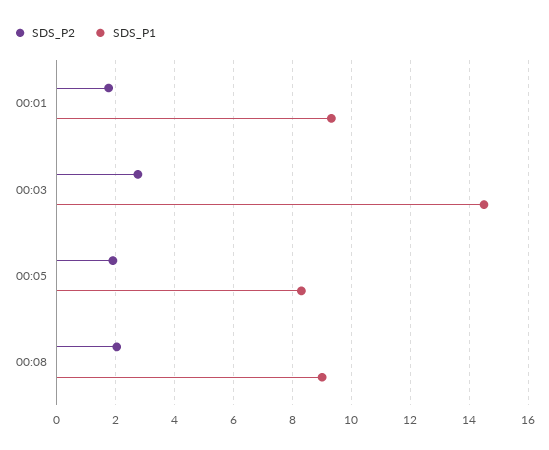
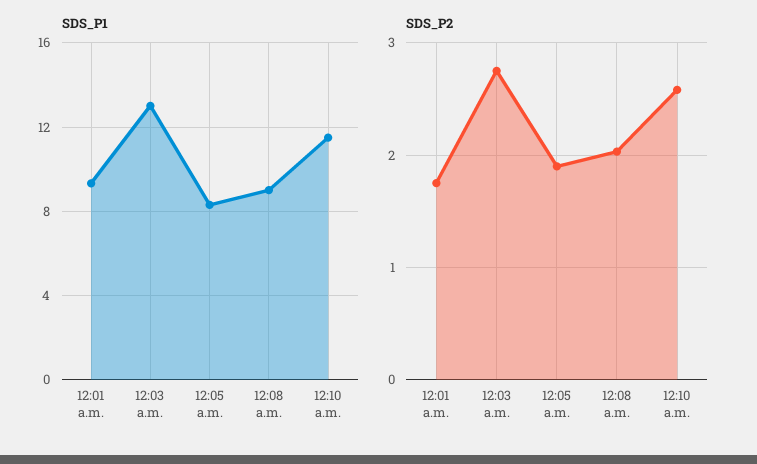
SDS_P1, 00:03: 14.5 -> 13
SDS_P1, 12:10 a.m.: none -> 11.5
SDS_P2, 12:10 a.m.: none -> 2.6

